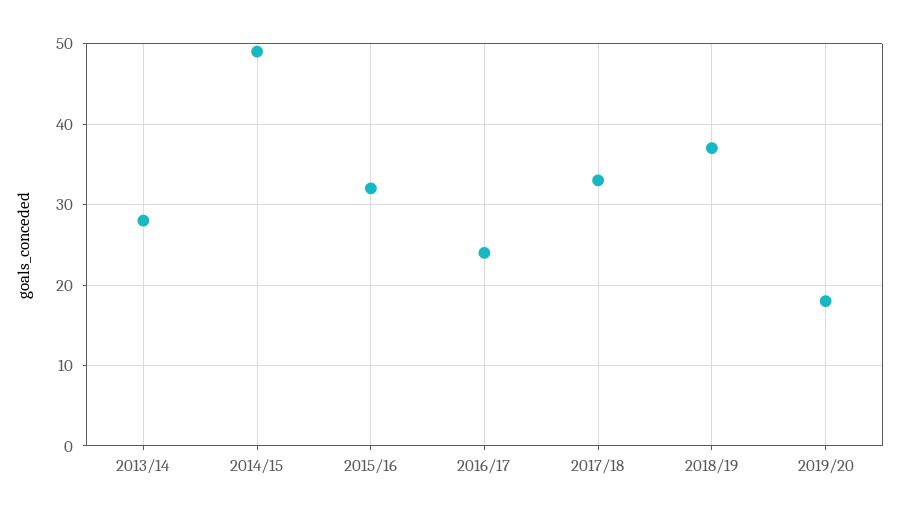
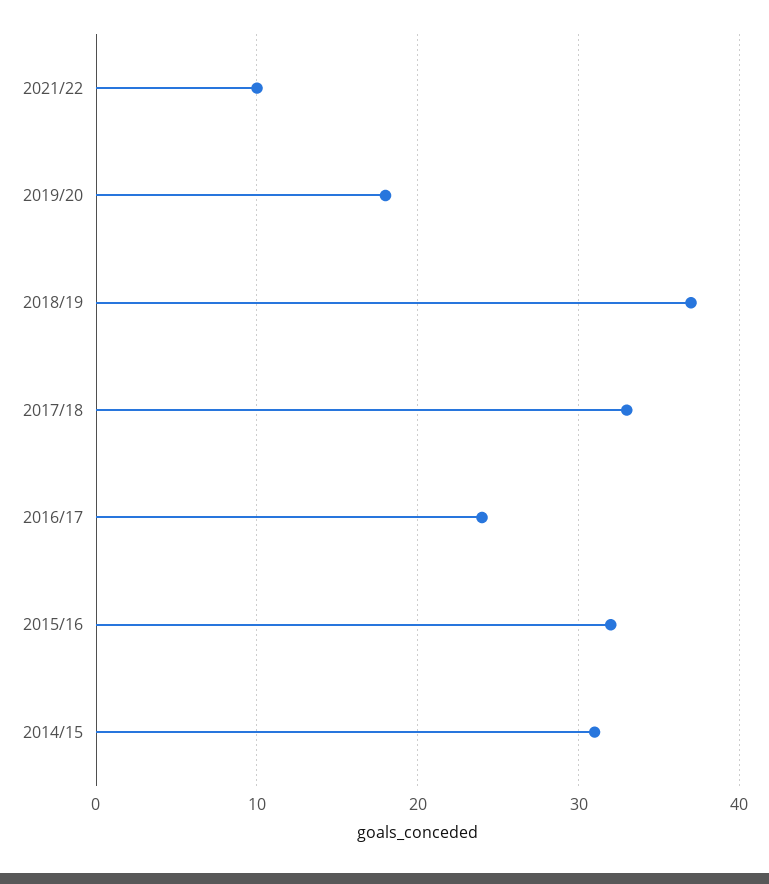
2013/14: 28 -> none
2014/15: 49 -> 31
2021/22: none -> 10

